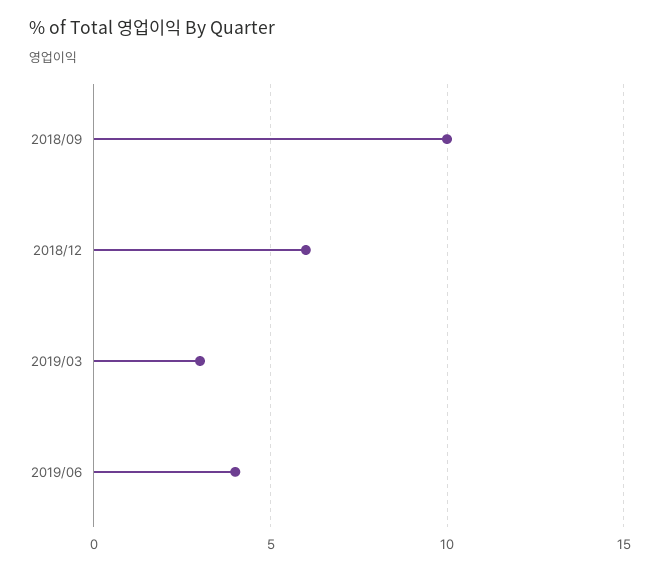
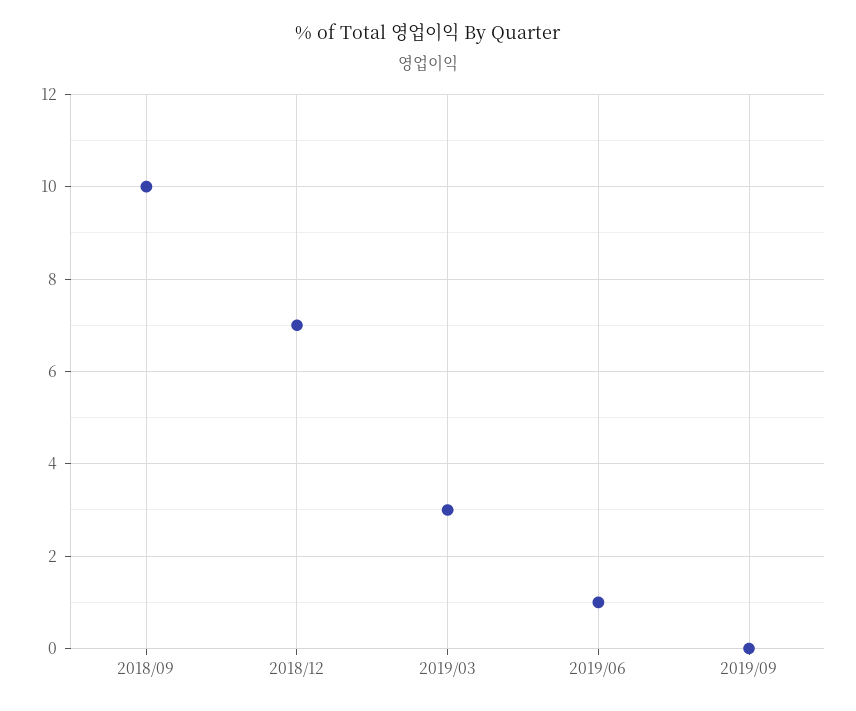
2018/12: 6 -> 7
2019/06: 4 -> 1
2019/09: none -> 0

